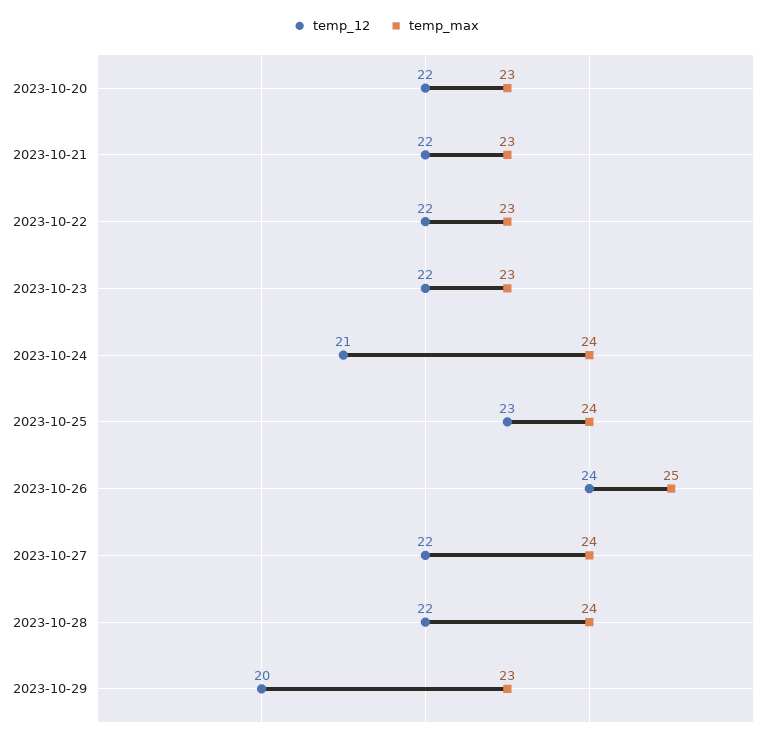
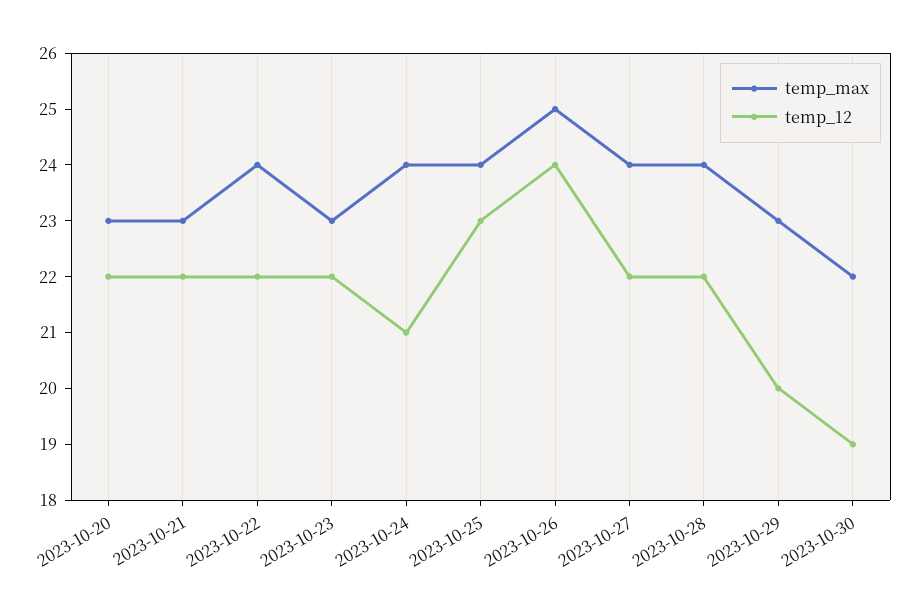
temp_max, 2023-10-22: 23 -> 24
temp_max, 2023-10-30: none -> 22
temp_12, 2023-10-30: none -> 19

